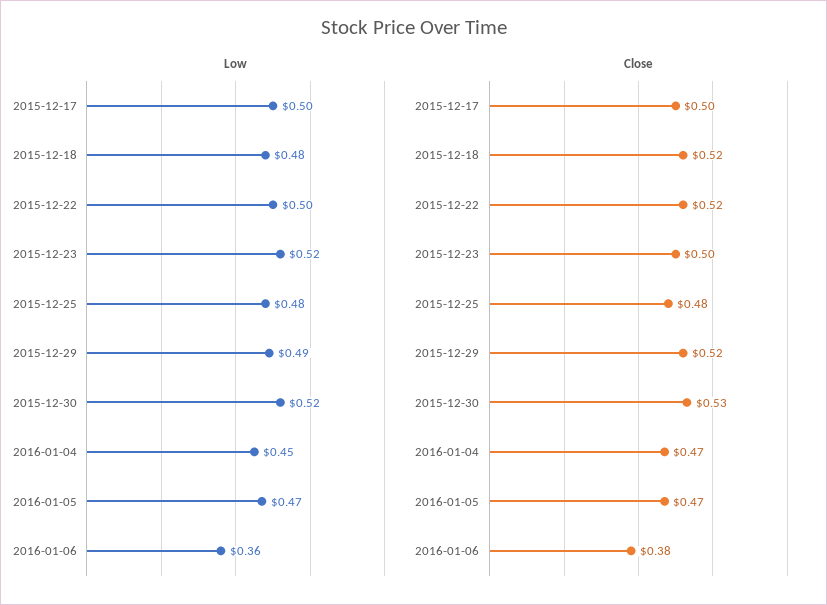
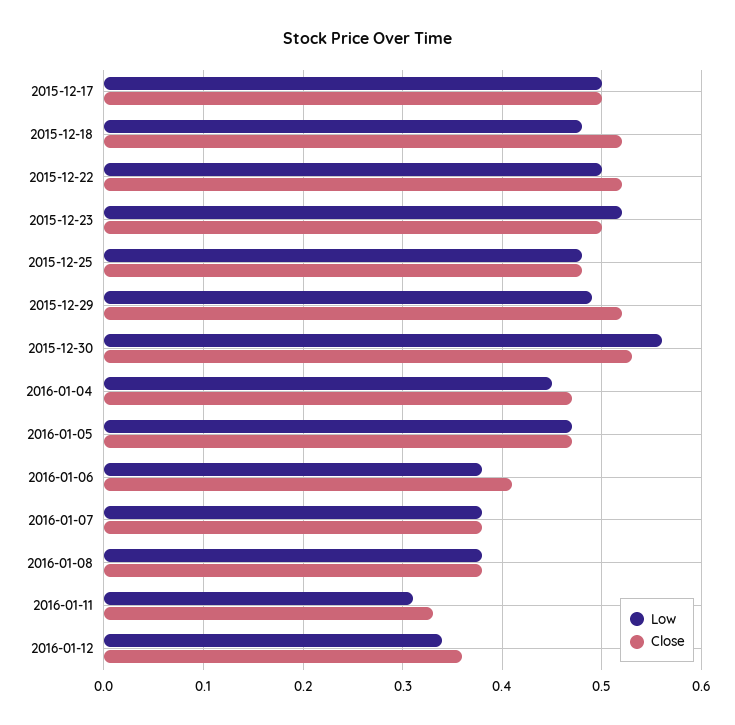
Low, 2015-12-30: 0.52 -> 0.56
Low, 2016-01-06: 0.36 -> 0.38
Close, 2016-01-06: 0.38 -> 0.41
Low, 2016-01-07: none -> 0.38
Close, 2016-01-07: none -> 0.38
Low, 2016-01-08: none -> 0.38
Close, 2016-01-08: none -> 0.38
Low, 2016-01-11: none -> 0.31
Close, 2016-01-11: none -> 0.33
Low, 2016-01-12: none -> 0.34
Close, 2016-01-12: none -> 0.36

